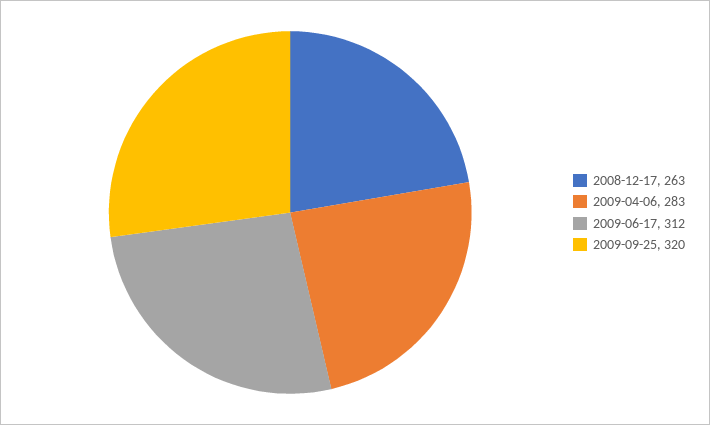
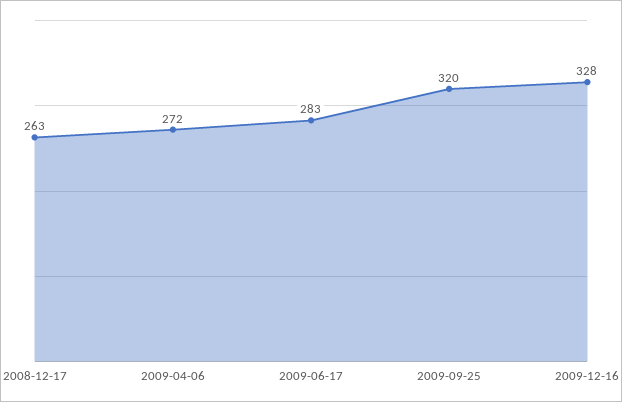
2009-04-06: 283 -> 272
2009-06-17: 312 -> 283
2009-12-16: none -> 328

